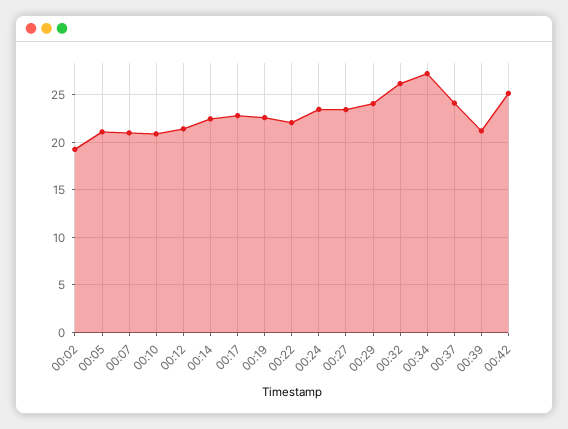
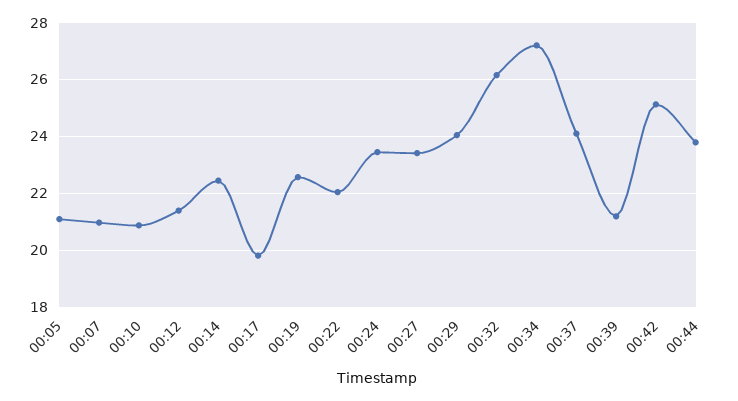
00:02: 19 -> none
00:17: 23 -> 19.75
00:44: none -> 23.75

